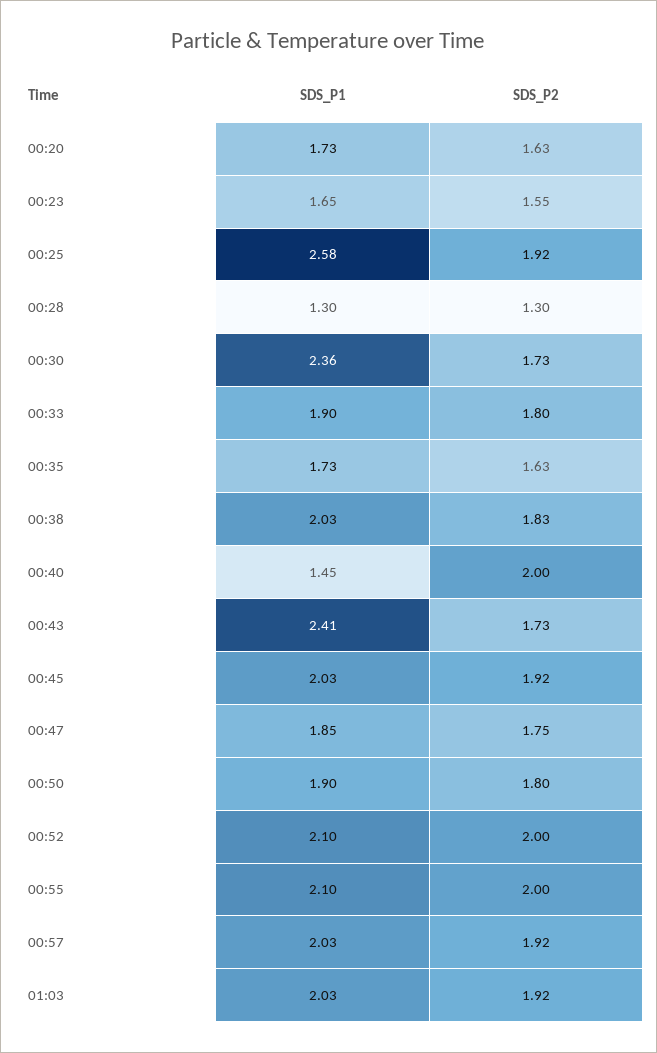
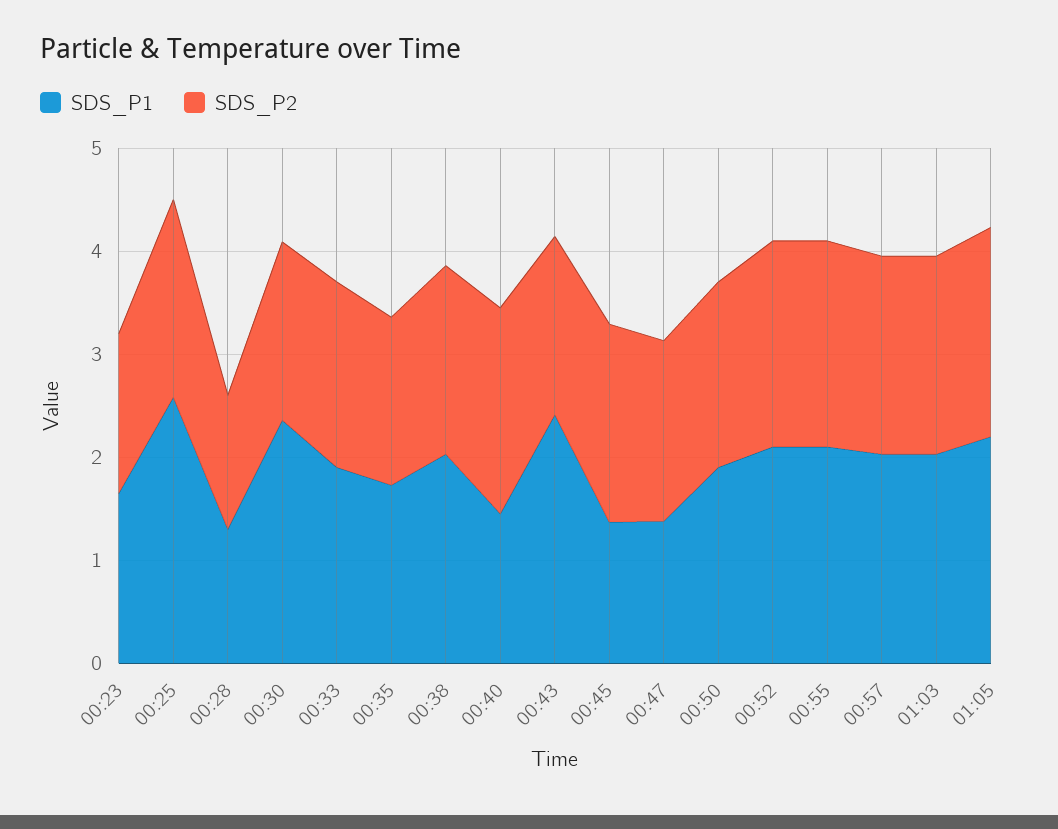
SDS_P1, 00:20: 1.73 -> none
SDS_P2, 00:20: 1.63 -> none
SDS_P1, 00:45: 2.03 -> 1.4
SDS_P1, 00:47: 1.85 -> 1.4
SDS_P1, 01:05: none -> 2.2
SDS_P2, 01:05: none -> 2

